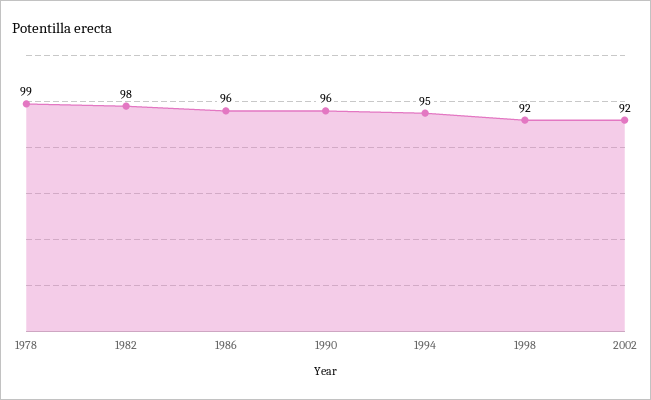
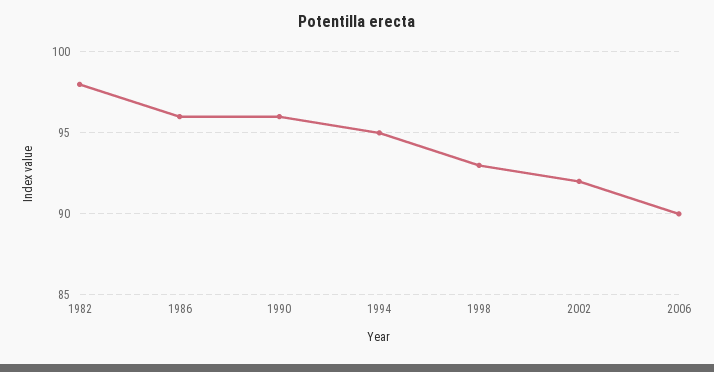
1978: 99 -> none
1998: 92 -> 93
2006: none -> 90

